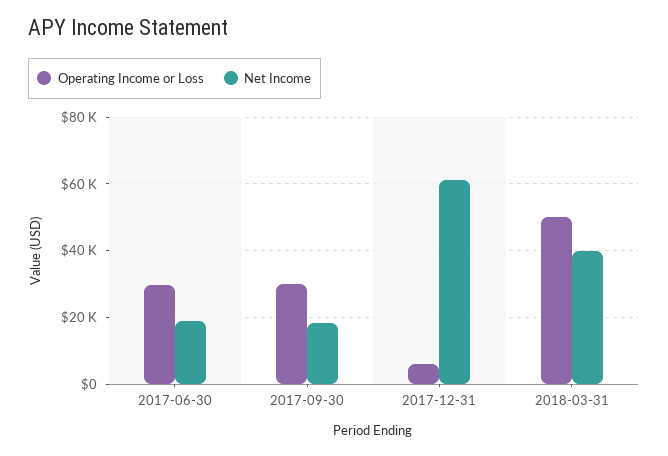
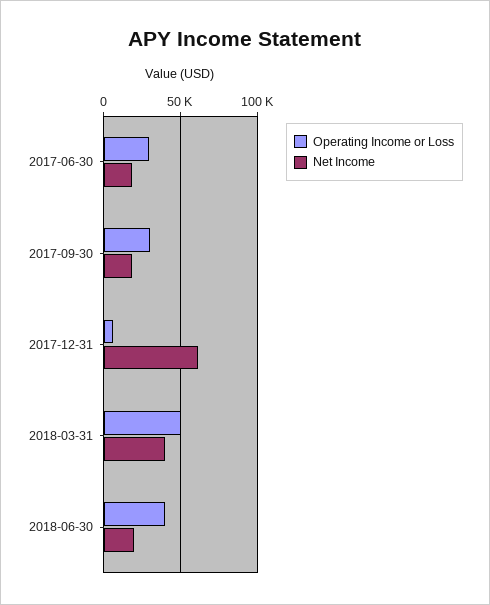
Operating Income or Loss, 2018-06-30: none -> 40000
Net Income, 2018-06-30: none -> 20000

